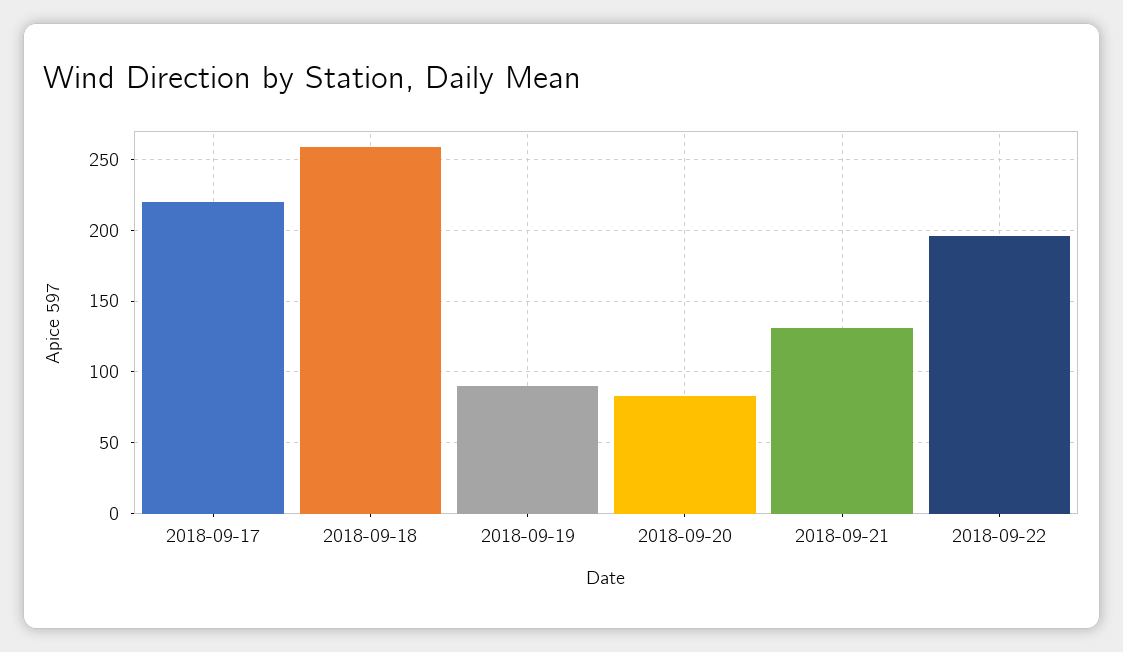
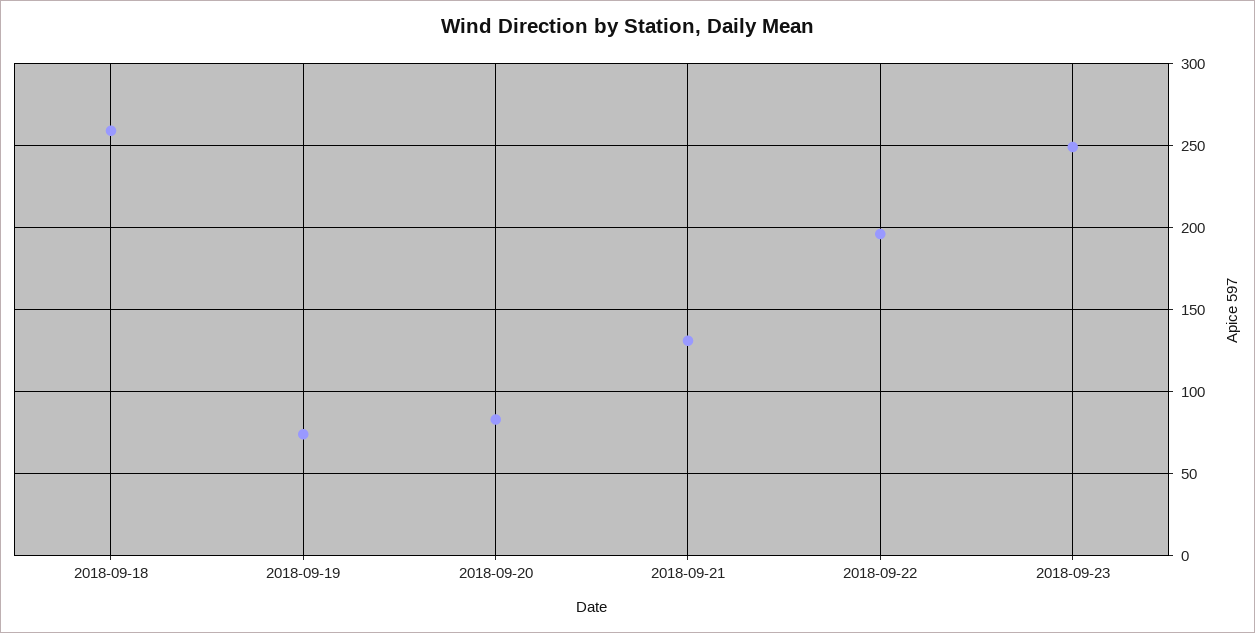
2018-09-17: 220 -> none
2018-09-19: 90 -> 75
2018-09-23: none -> 250

